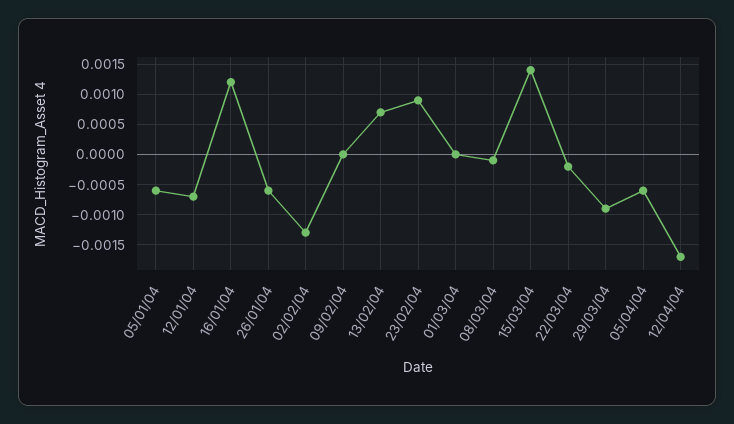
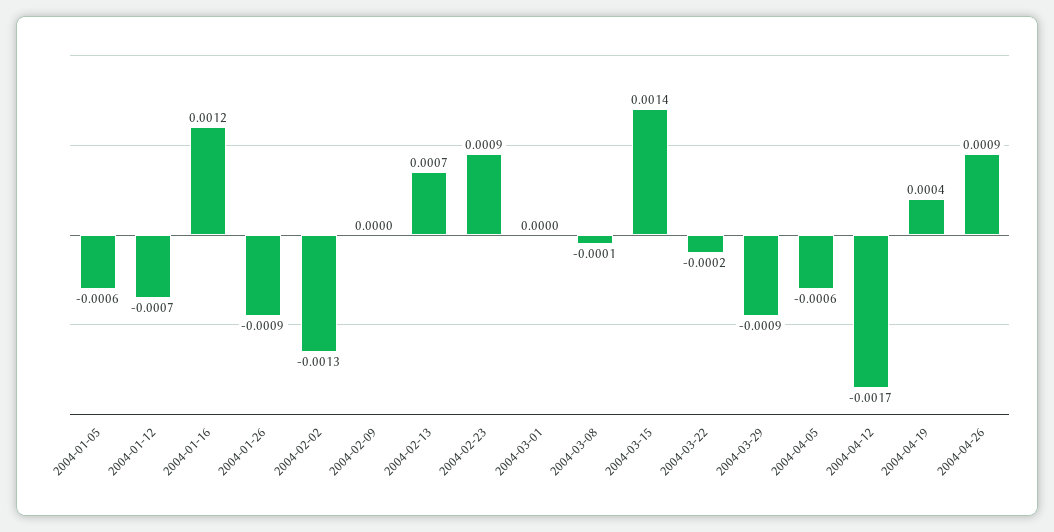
26/01/04: -0.0006 -> -0.0009
2004-04-19: none -> 0.0004
2004-04-26: none -> 0.0009

